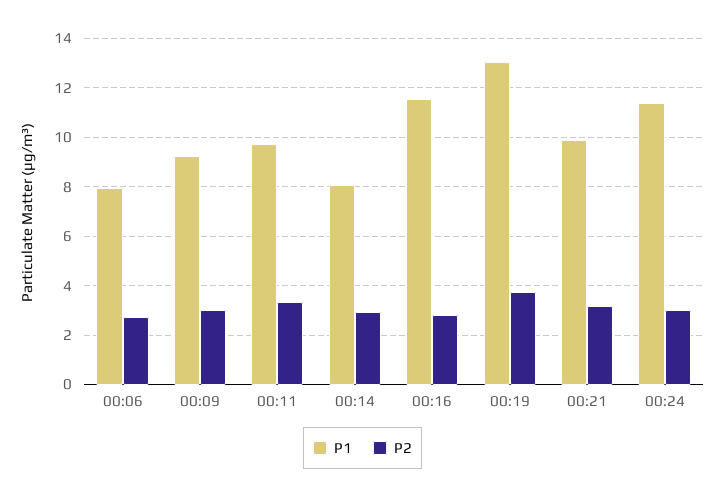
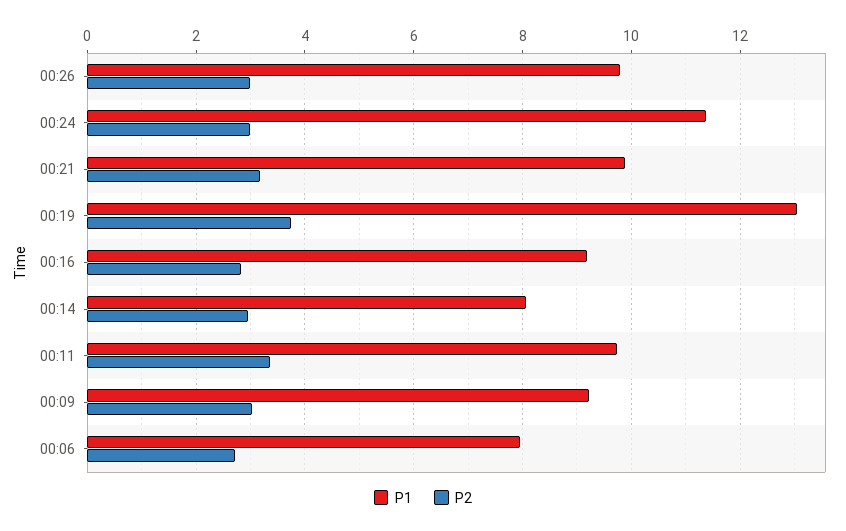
P1, 00:16: 11.5 -> 9.2
P1, 00:26: none -> 9.8
P2, 00:26: none -> 3

